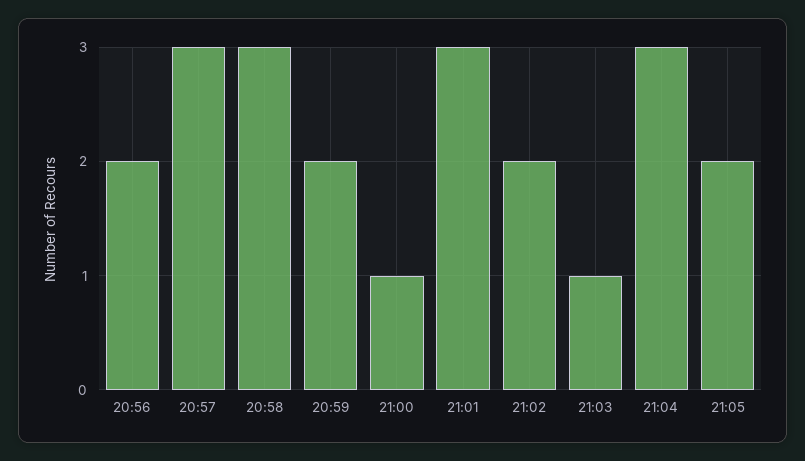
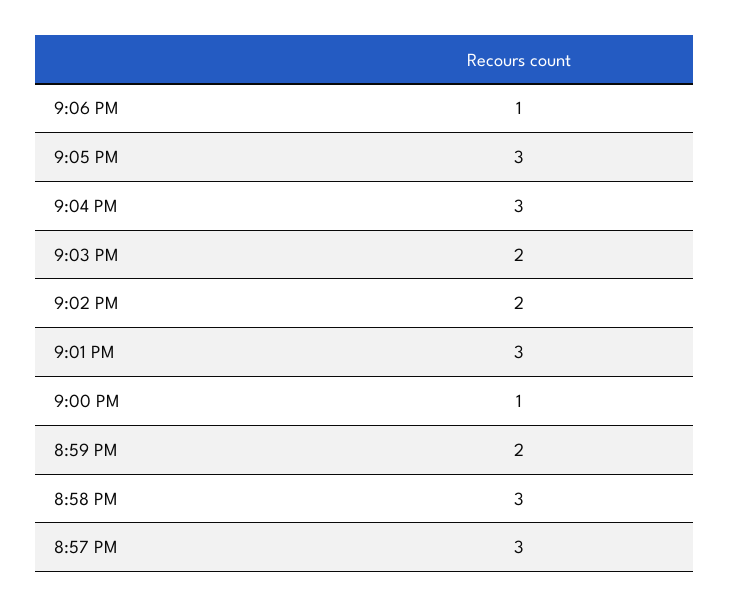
20:56: 2 -> none
21:03: 1 -> 2
21:05: 2 -> 3
9:06 PM: none -> 1

